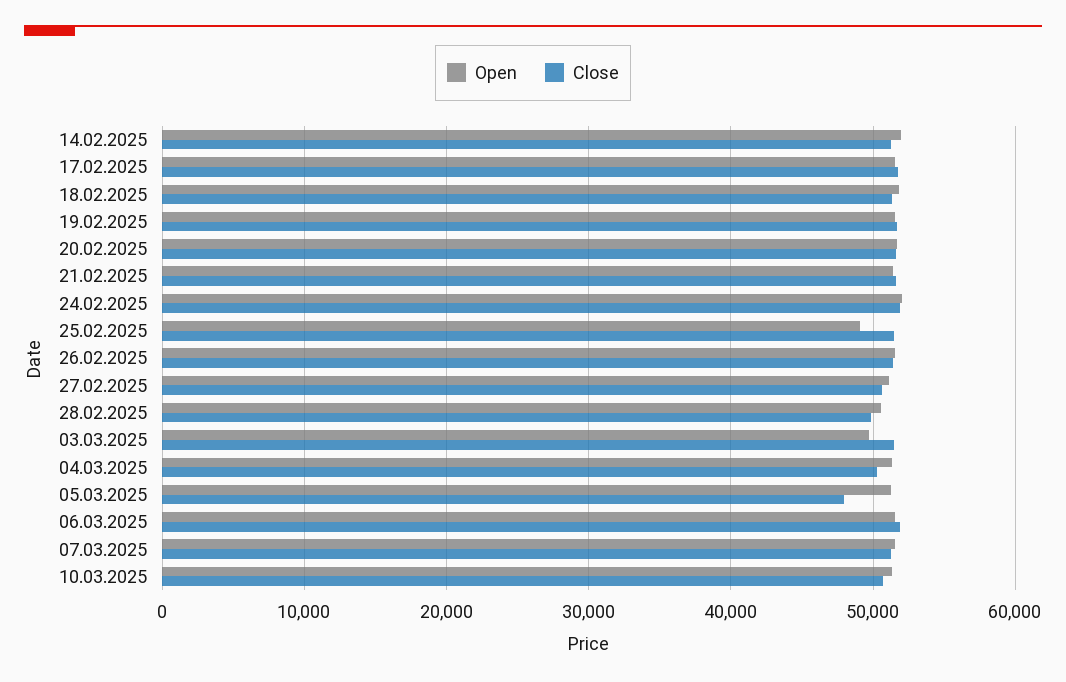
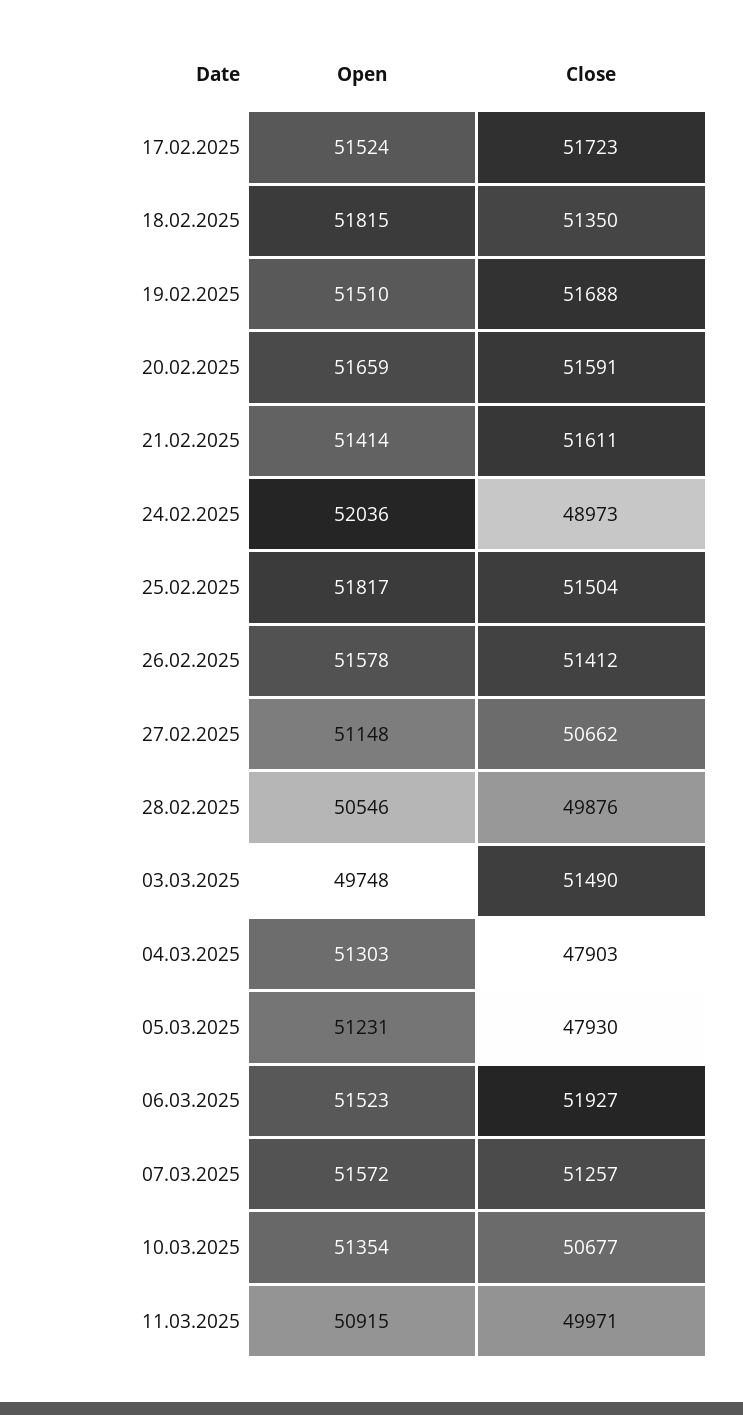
Open, 14.02.2025: 52000 -> none
Close, 14.02.2025: 51000 -> none
Close, 24.02.2025: 52000 -> 48973
Open, 25.02.2025: 49000 -> 51817
Close, 04.03.2025: 50000 -> 47903
Open, 11.03.2025: none -> 50915
Close, 11.03.2025: none -> 49971

